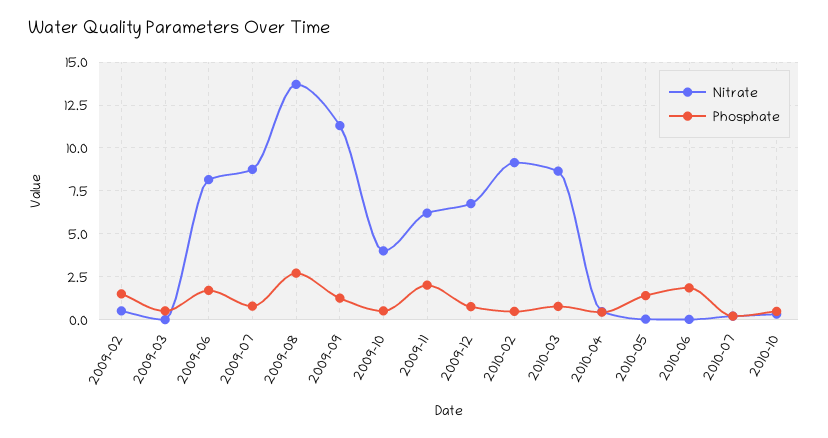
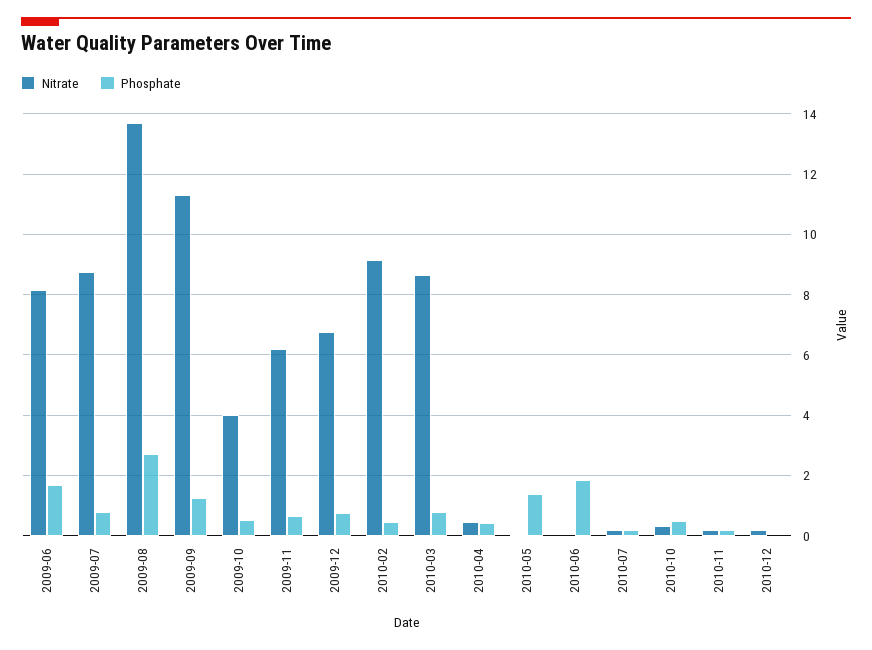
Nitrate, 2009-02: 0.5 -> none
Phosphate, 2009-02: 1.5 -> none
Nitrate, 2009-03: 0 -> none
Phosphate, 2009-03: 0.5 -> none
Phosphate, 2009-11: 2 -> 0.6
Nitrate, 2010-11: none -> 0.2
Phosphate, 2010-11: none -> 0.2
Nitrate, 2010-12: none -> 0.2
Phosphate, 2010-12: none -> 0

